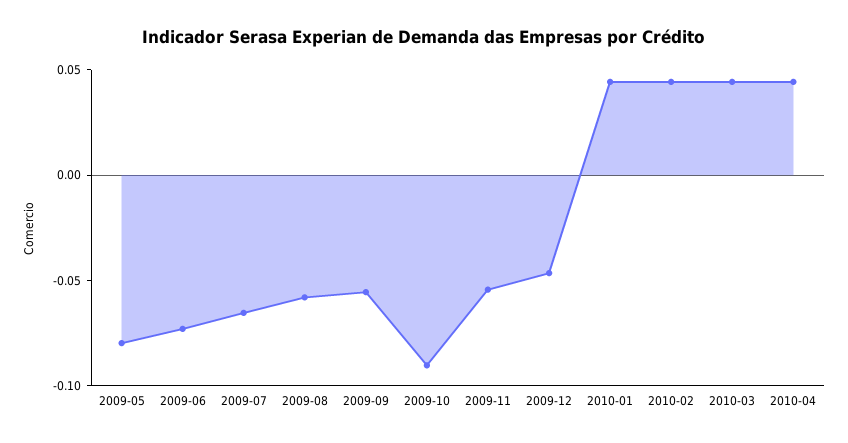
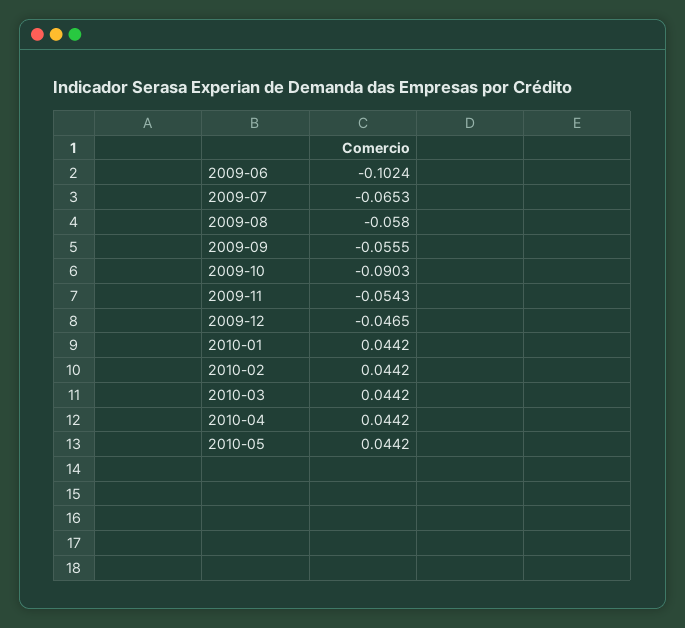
2009-05: -0.08 -> none
2009-06: -0.07 -> -0.1024
2010-05: none -> 0.0442

